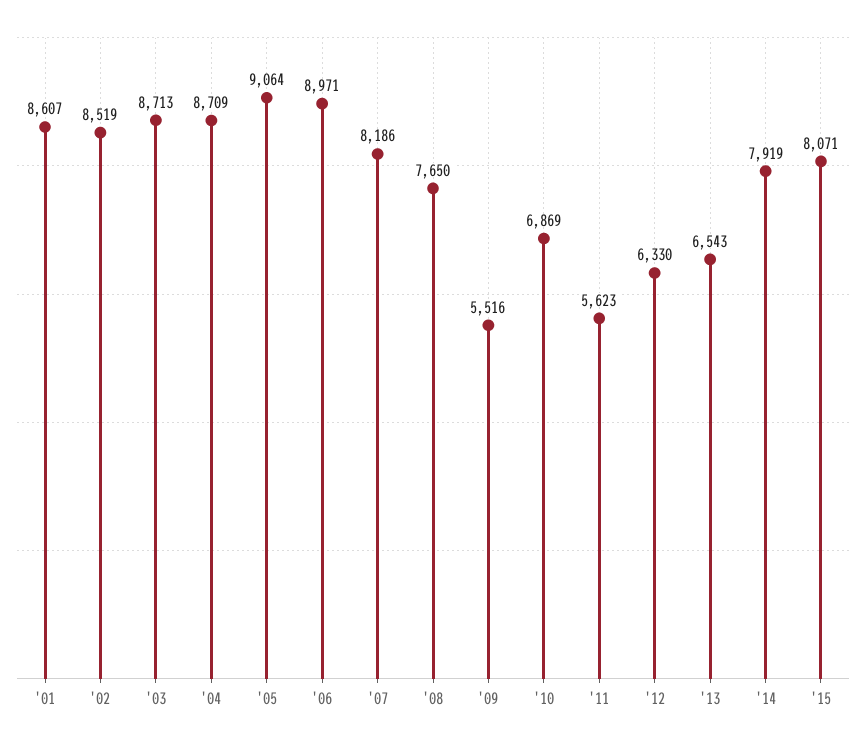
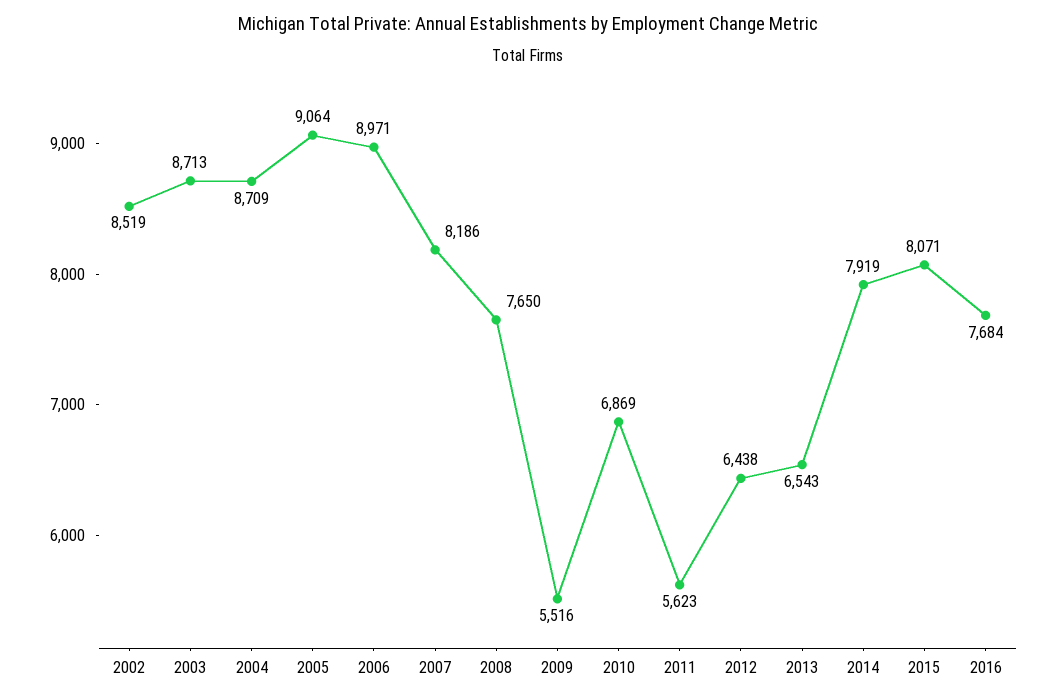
'01: 8607 -> none
'12: 6330 -> 6438
2016: none -> 7684

